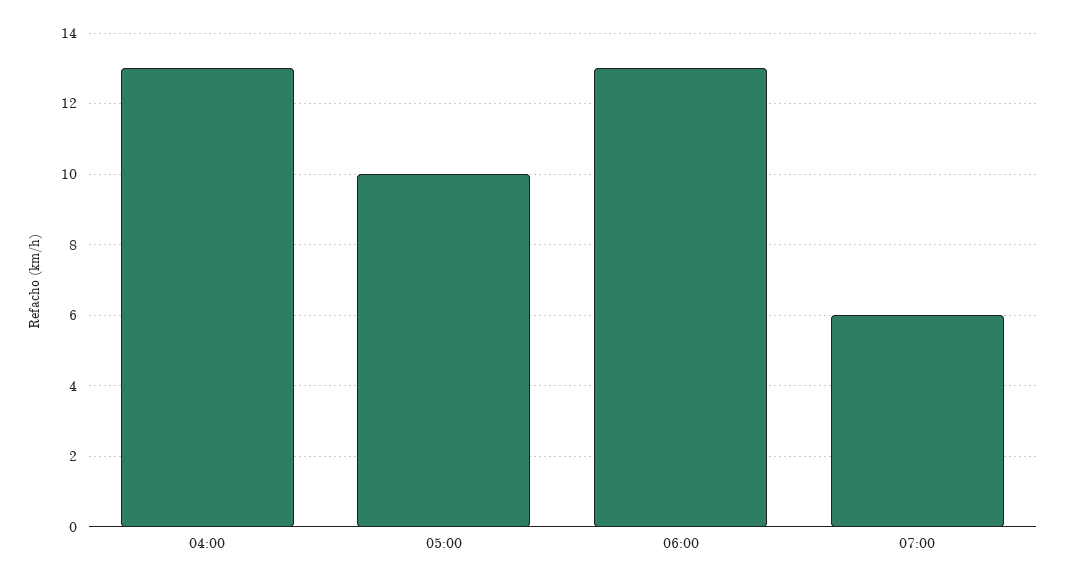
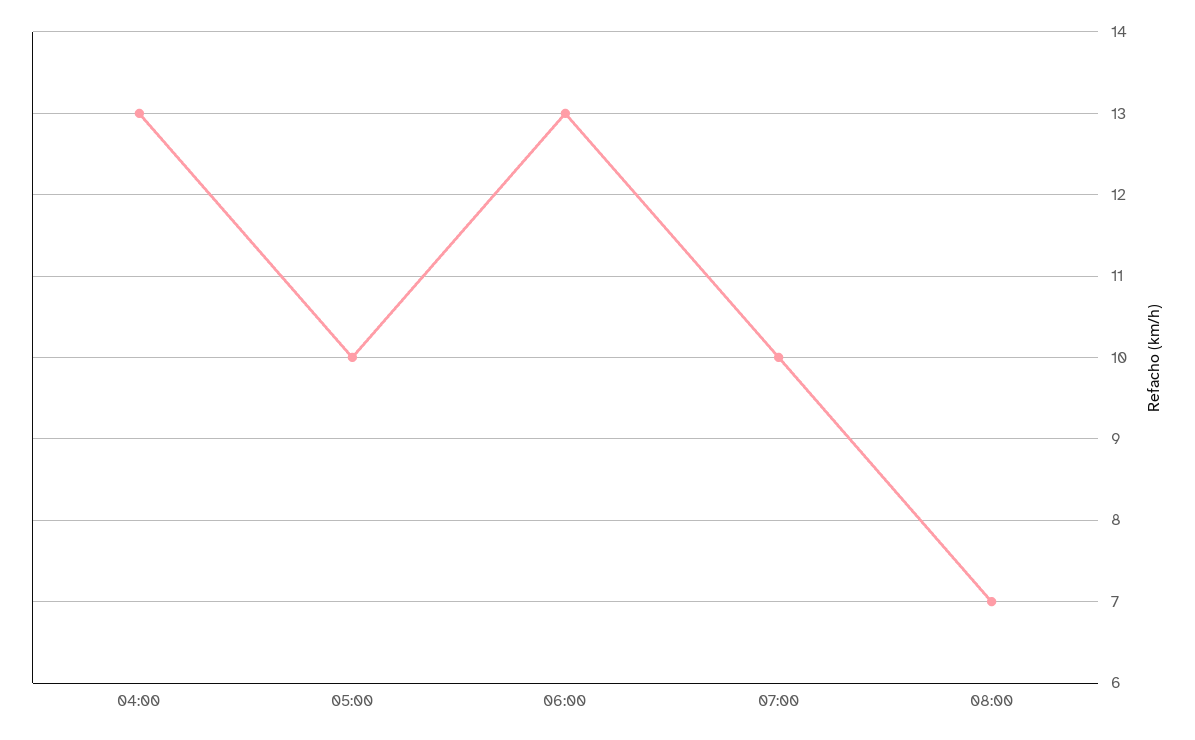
07:00: 6 -> 10
08:00: none -> 7

